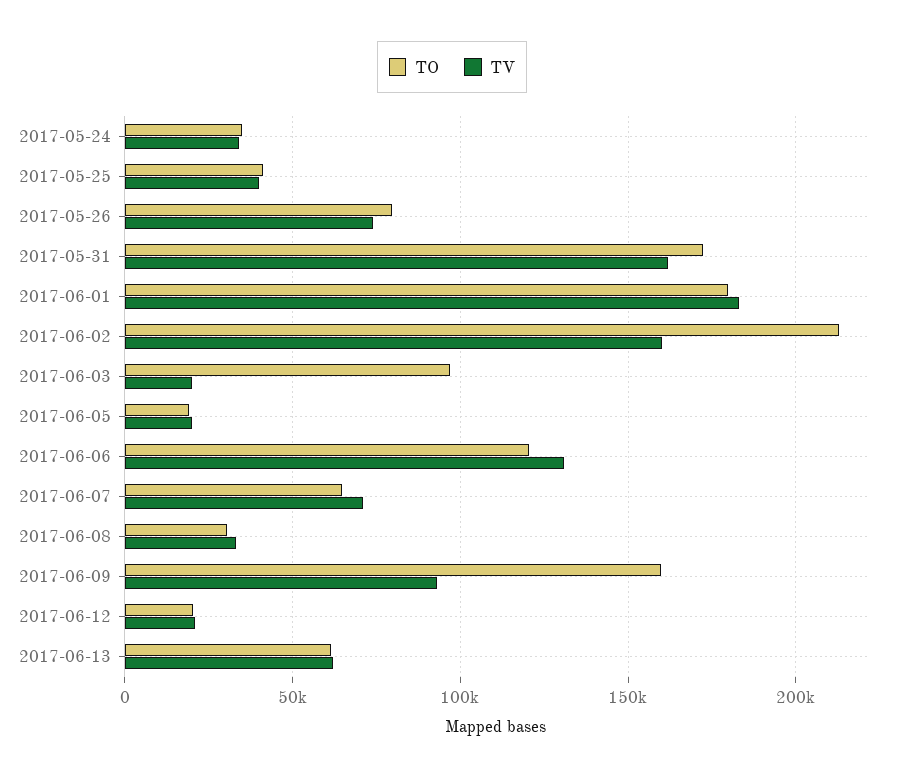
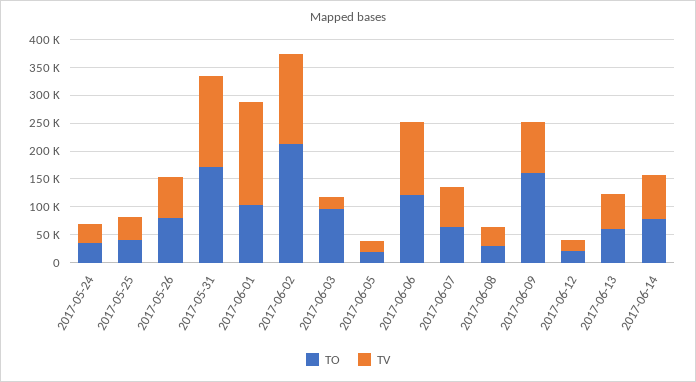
TO, 2017-06-01: 180000 -> 100000
TO, 2017-06-14: none -> 75000
TV, 2017-06-14: none -> 75000

